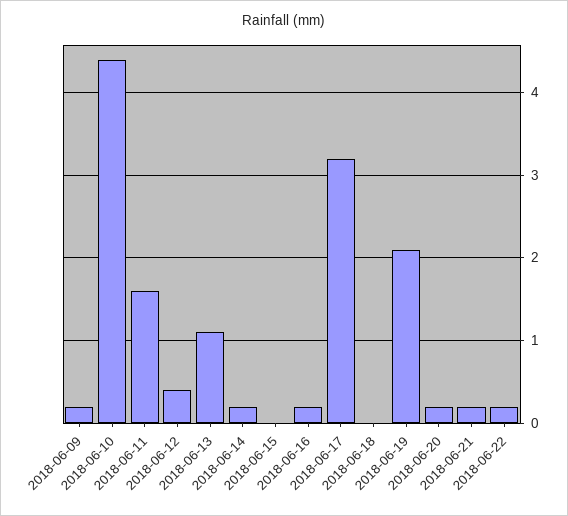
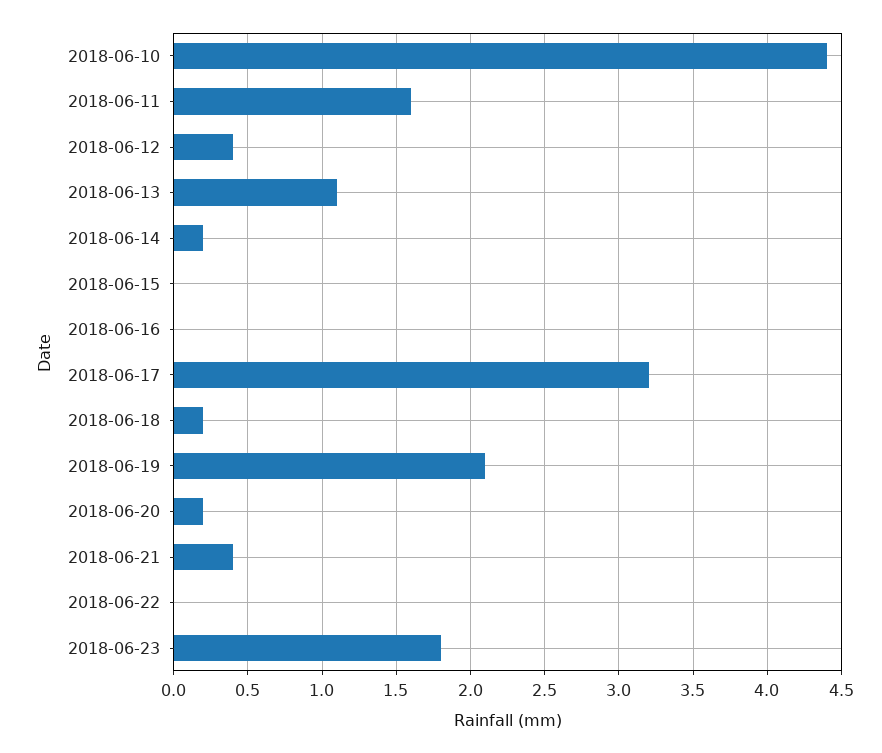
2018-06-09: 0.2 -> none
2018-06-16: 0.2 -> 0
2018-06-18: 0 -> 0.2
2018-06-21: 0.2 -> 0.4
2018-06-22: 0.2 -> 0
2018-06-23: none -> 1.8

